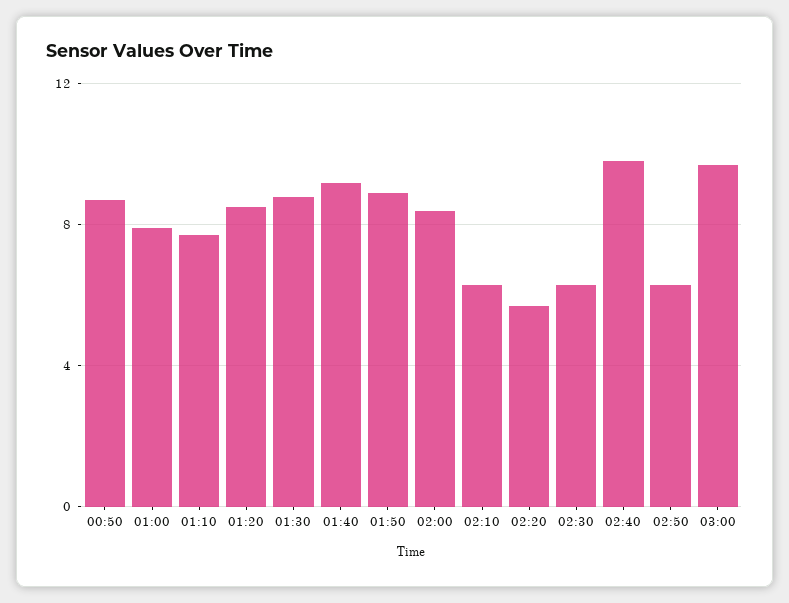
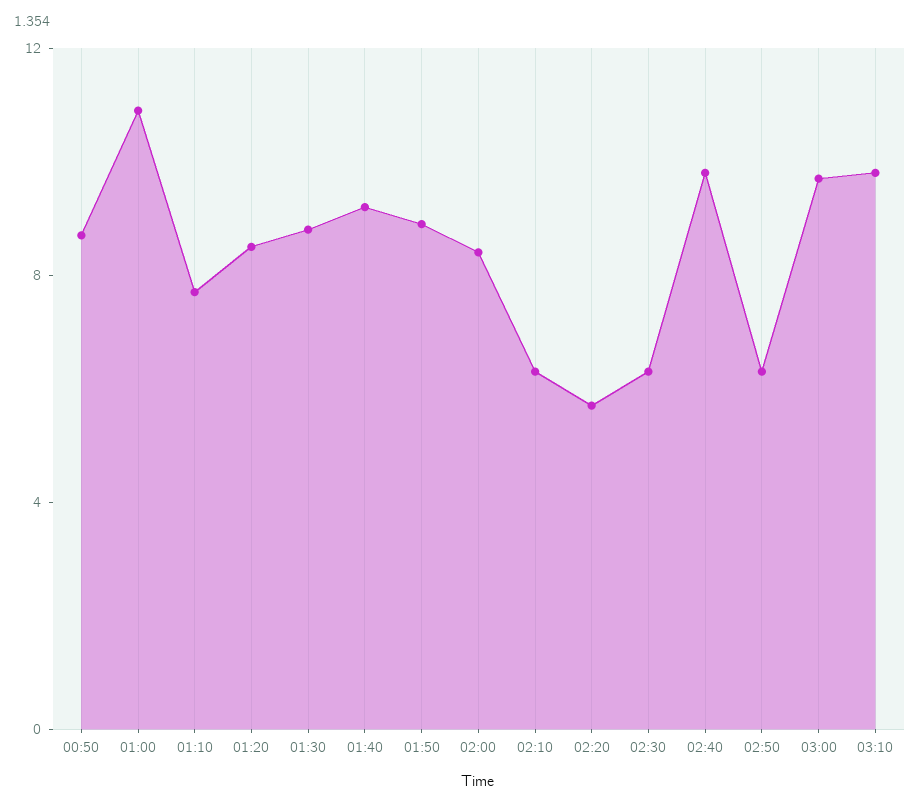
01:00: 8 -> 11
03:10: none -> 10

